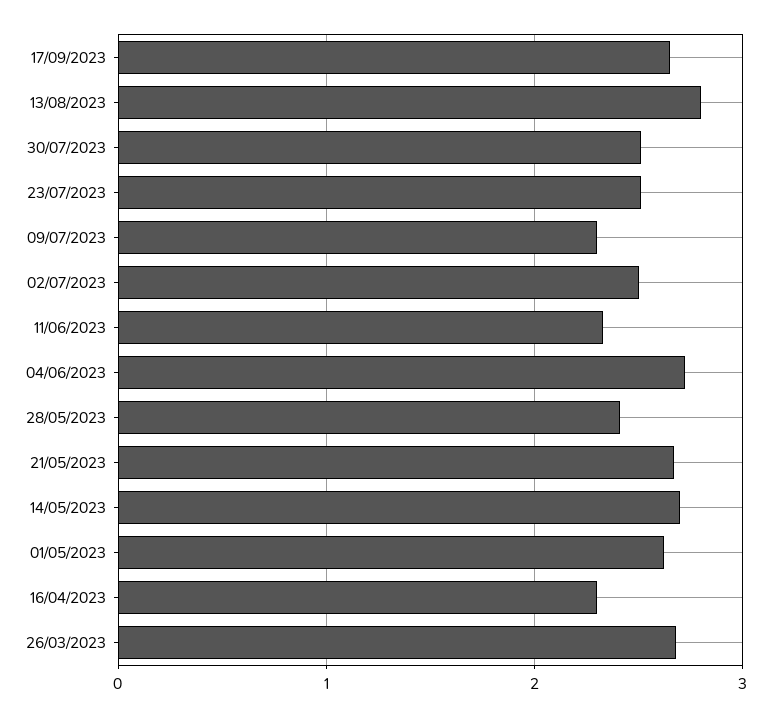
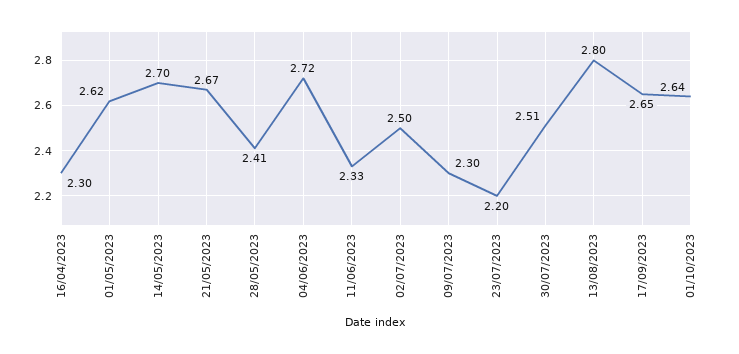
23/07/2023: 2.5 -> 2.2
26/03/2023: 2.7 -> none
01/10/2023: none -> 2.64

